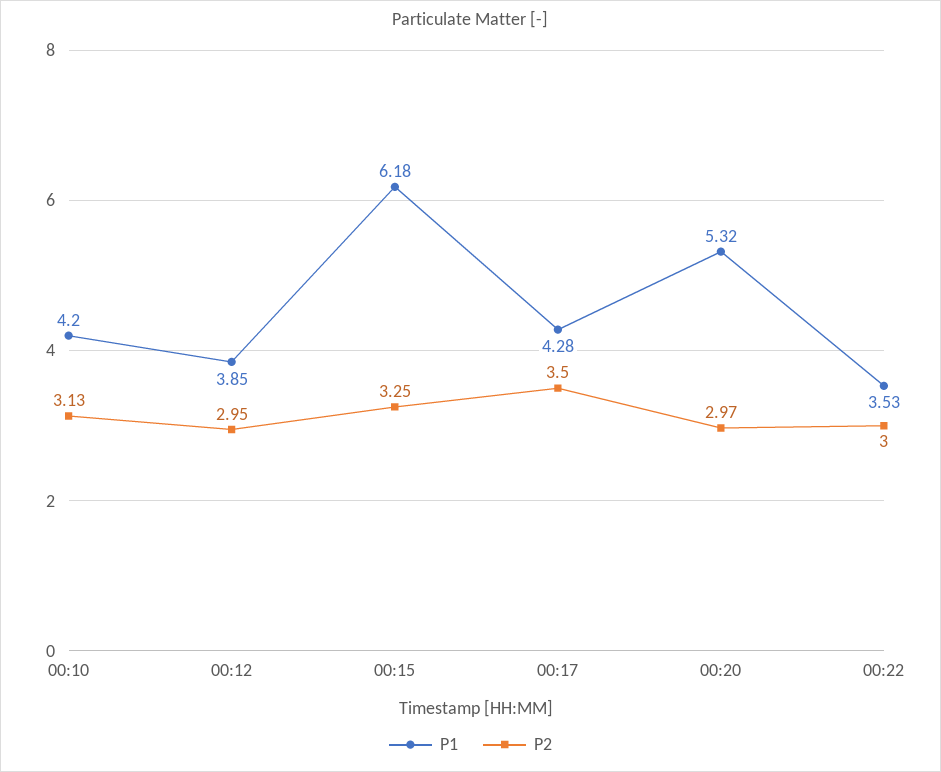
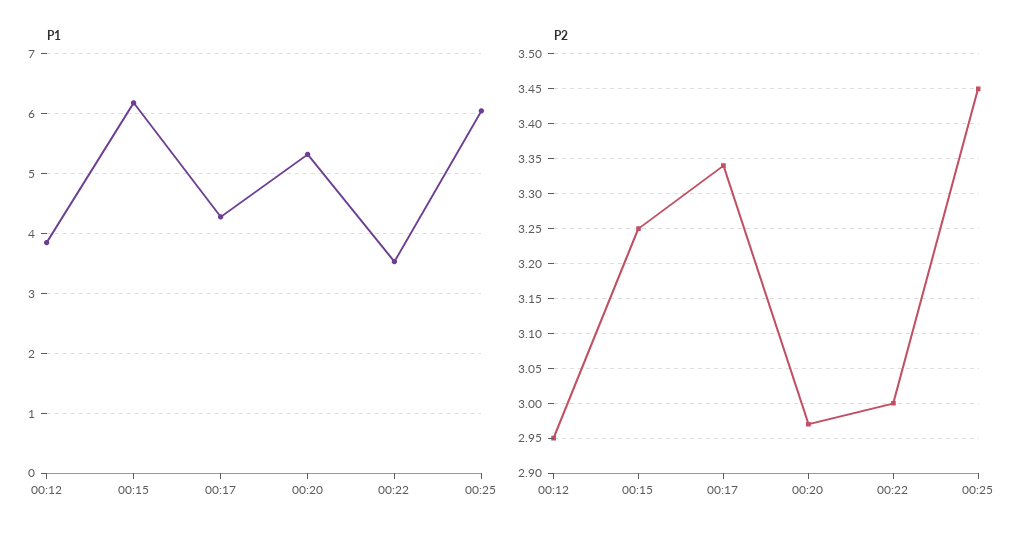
P1, 00:10: 4.2 -> none
P2, 00:10: 3.13 -> none
P2, 00:17: 3.5 -> 3.34
P1, 00:25: none -> 6
P2, 00:25: none -> 3.45

